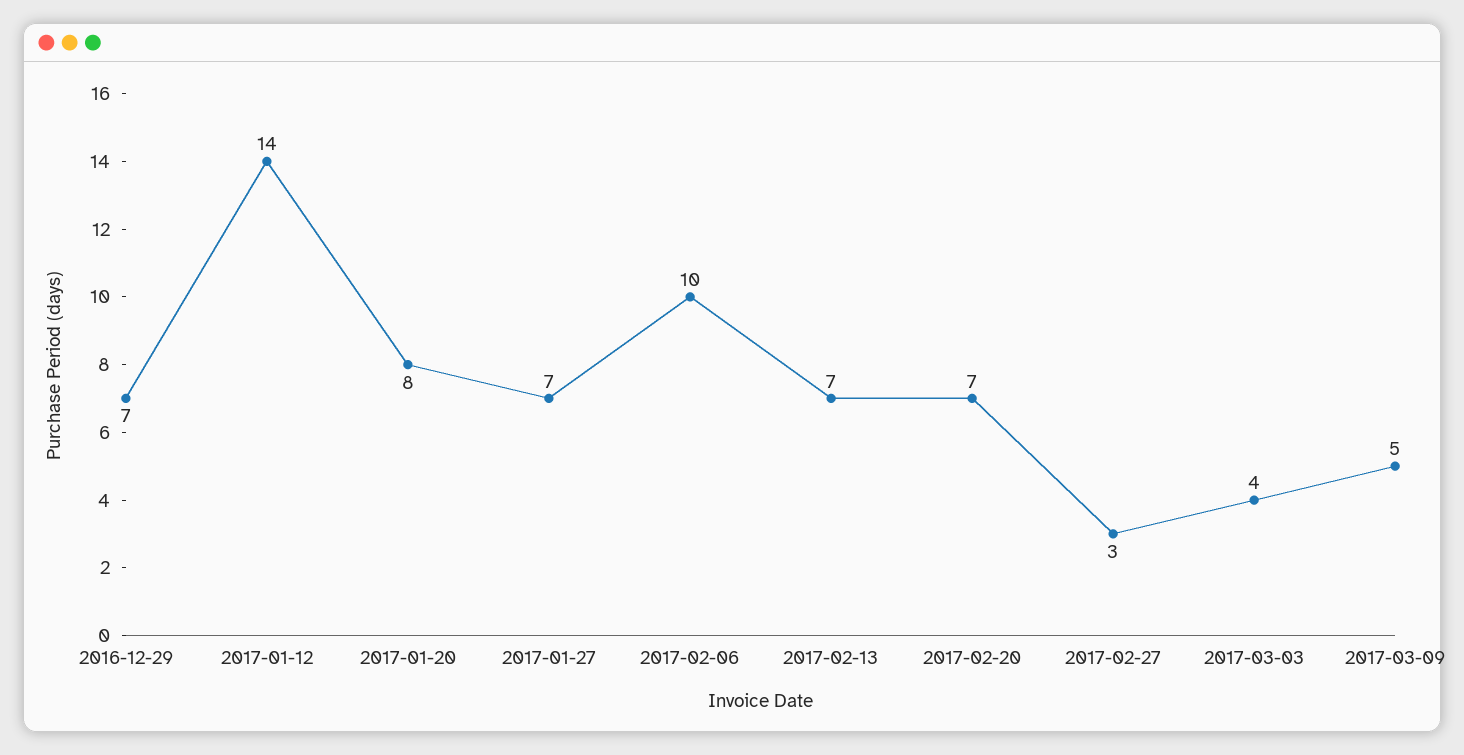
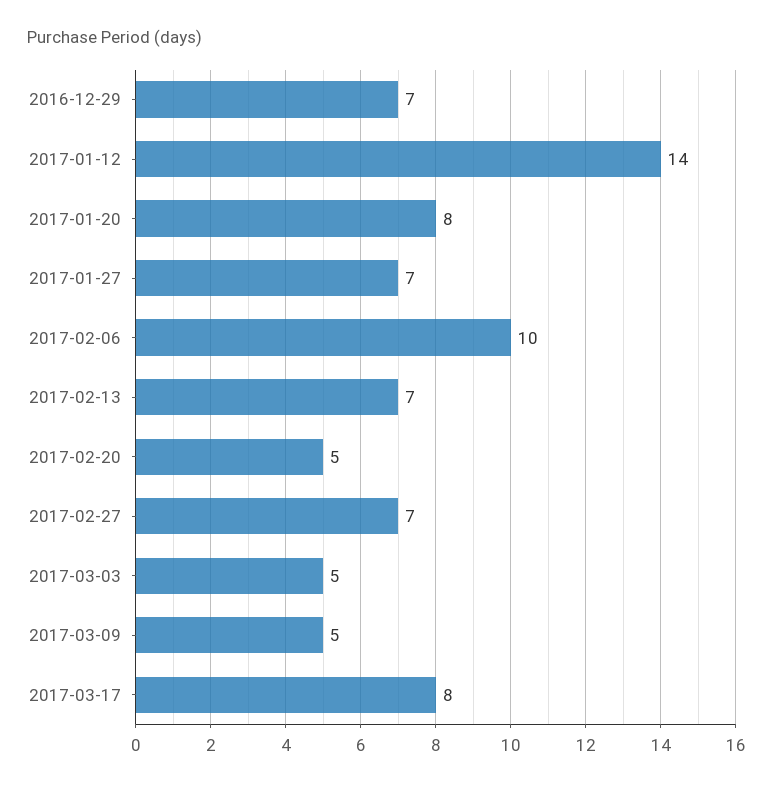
2017-02-20: 7 -> 5
2017-02-27: 3 -> 7
2017-03-03: 4 -> 5
2017-03-17: none -> 8

